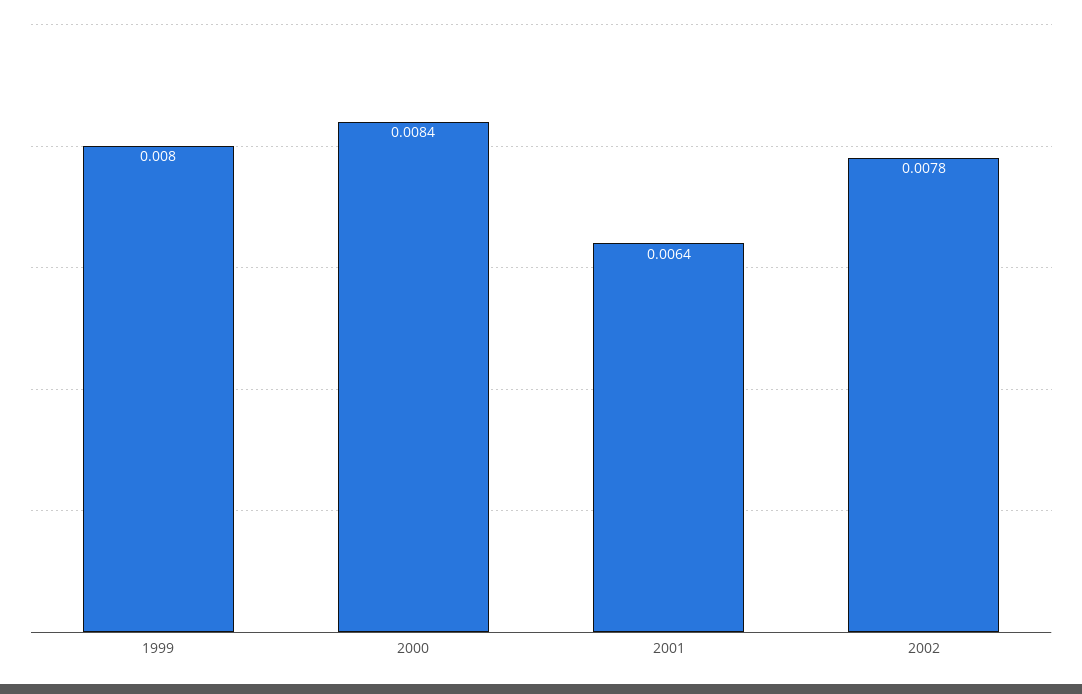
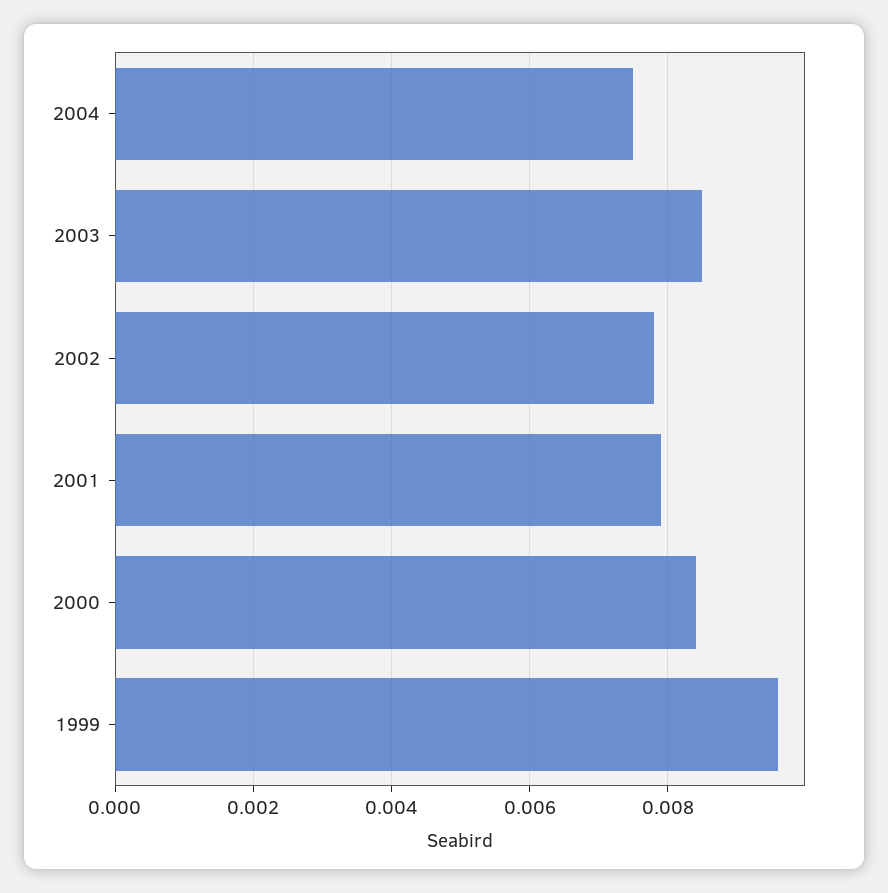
1999: 0.008 -> 0.0095
2001: 0.0064 -> 0.008
2004: none -> 0.0075
2003: none -> 0.0085

